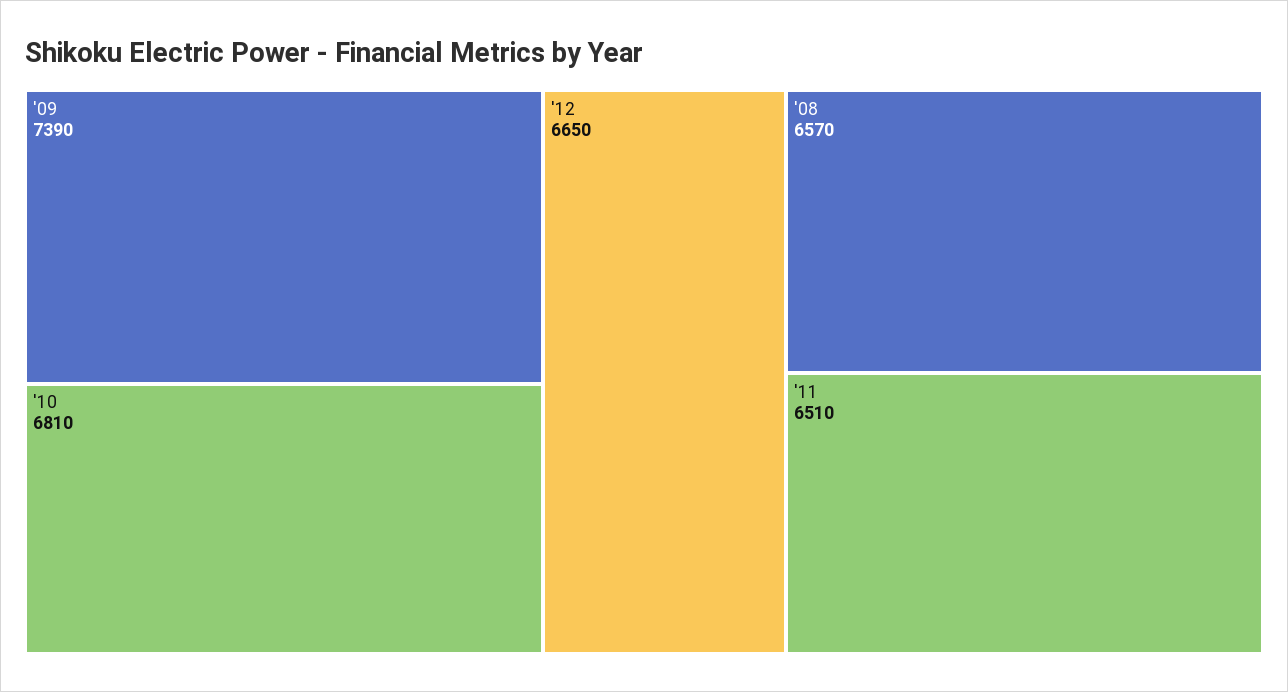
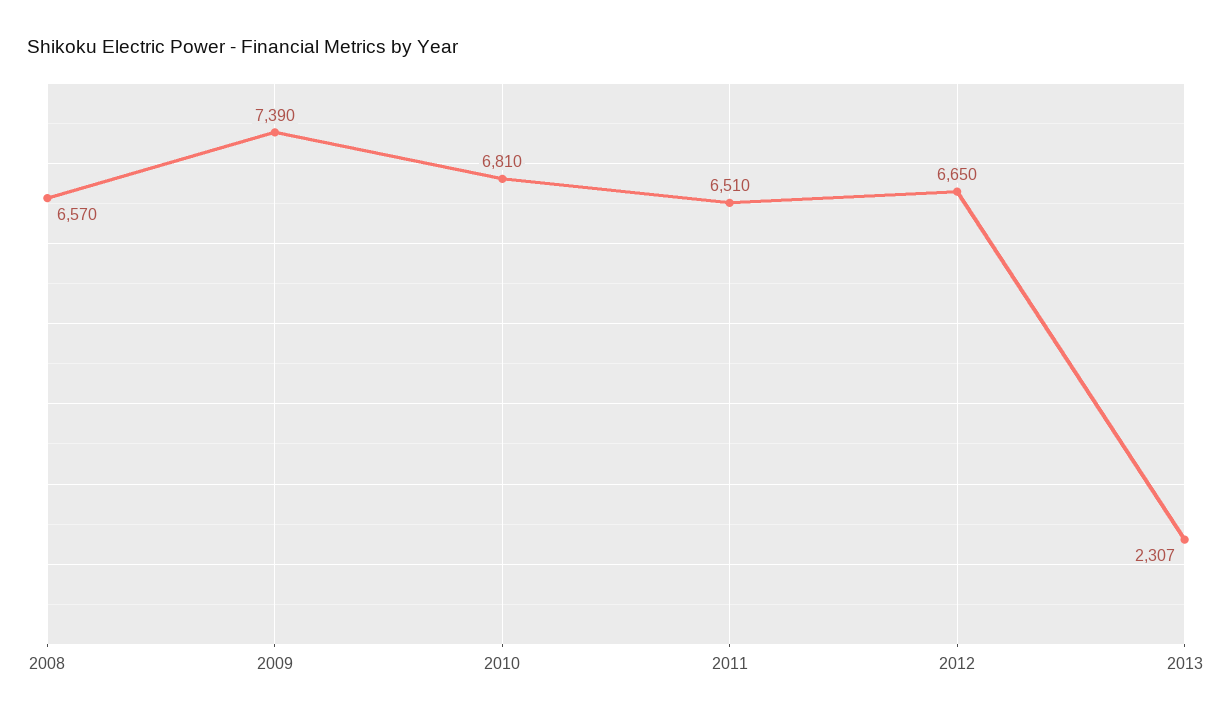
2013: none -> 2307

